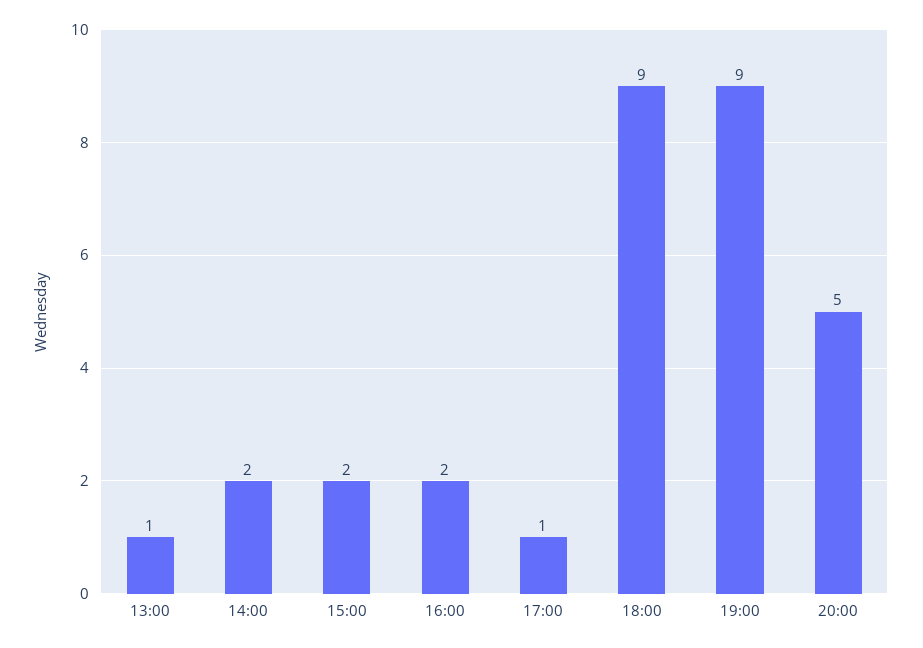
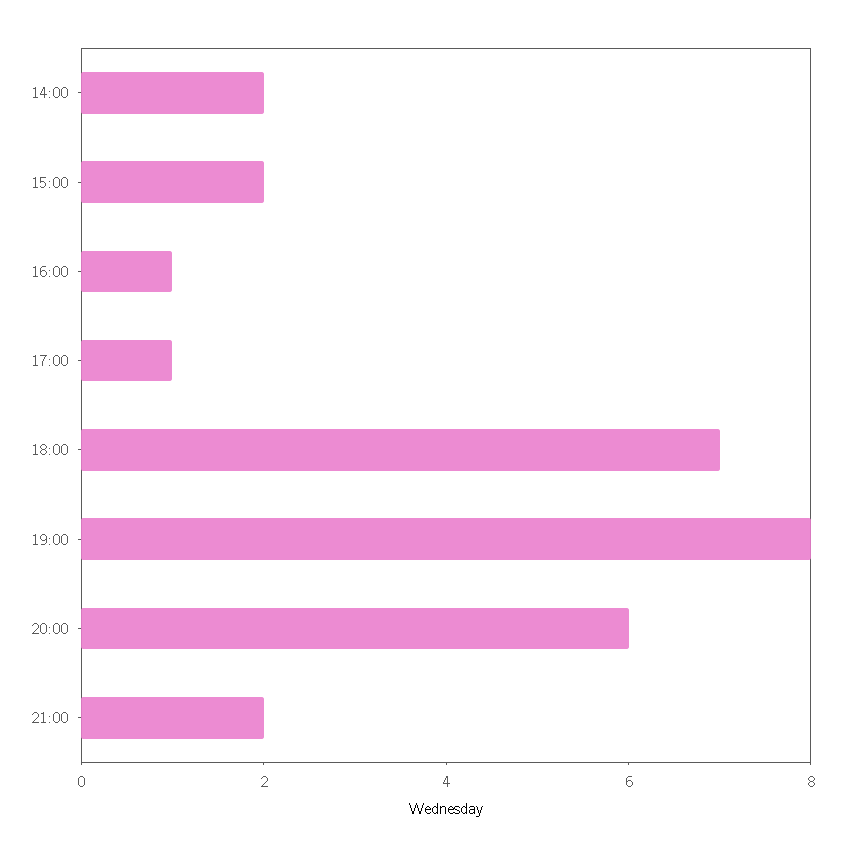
13:00: 1 -> none
16:00: 2 -> 1
18:00: 9 -> 7
19:00: 9 -> 8
20:00: 5 -> 6
21:00: none -> 2

